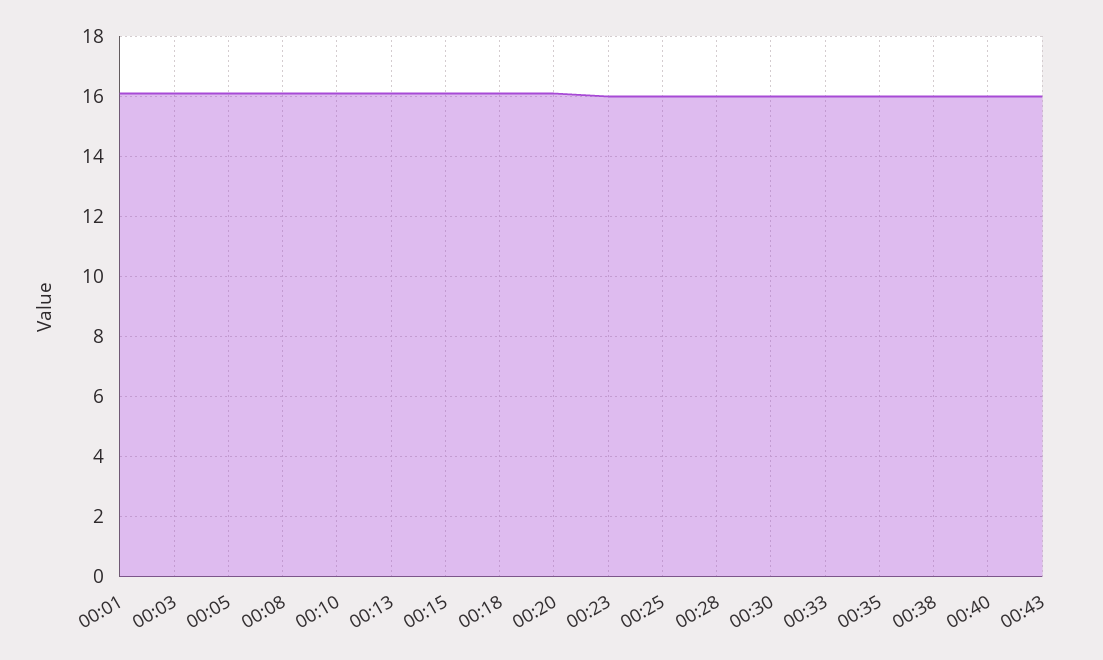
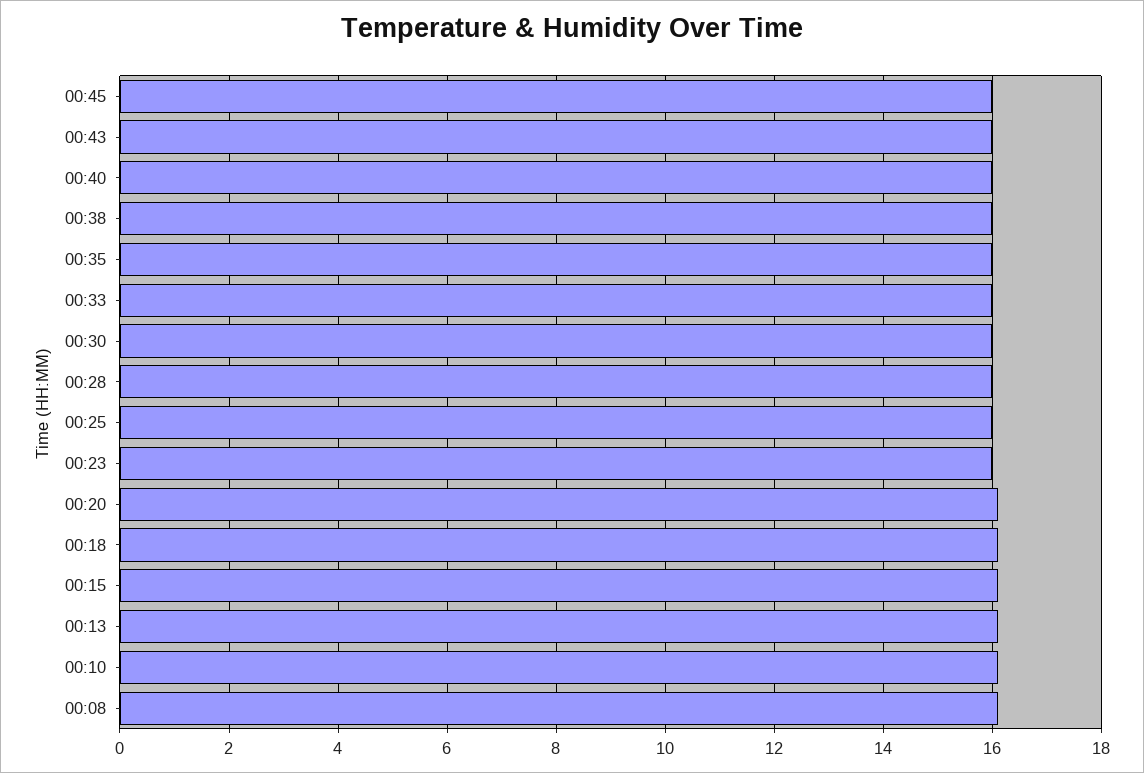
00:01: 16 -> none
00:03: 16 -> none
00:05: 16 -> none
00:45: none -> 16

